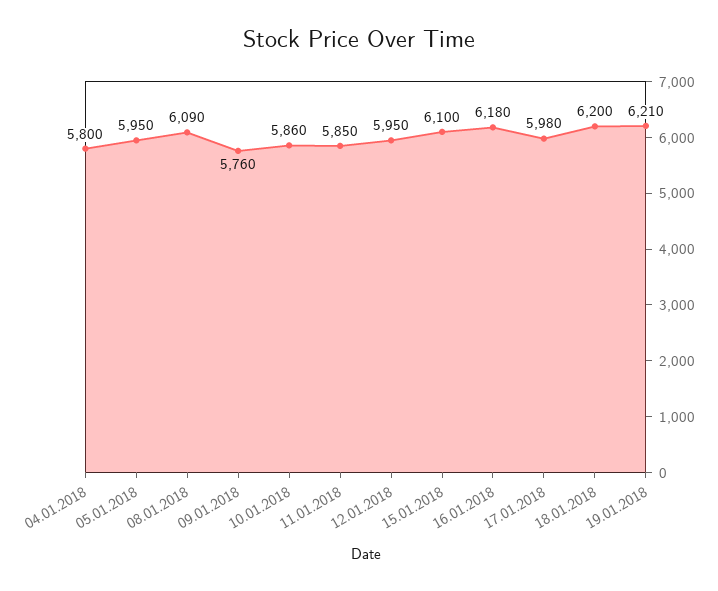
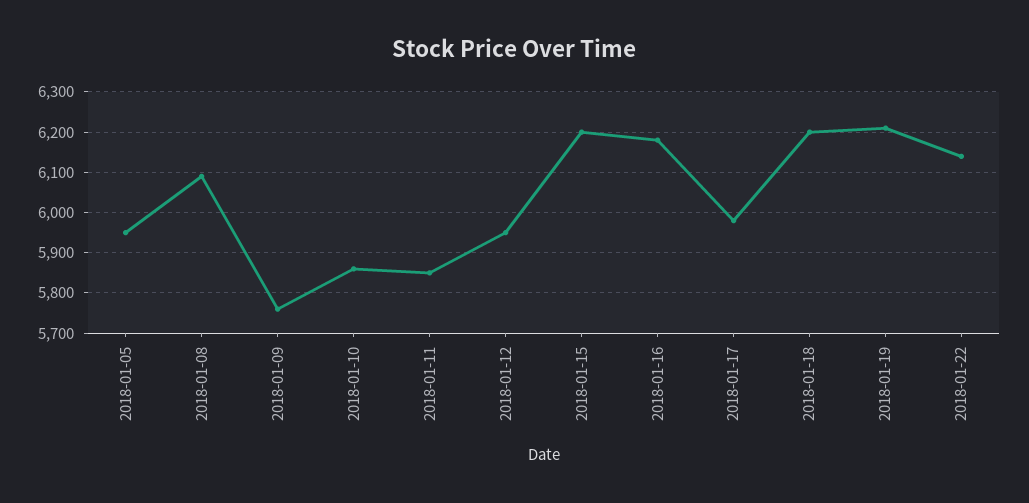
04.01.2018: 5800 -> none
15.01.2018: 6100 -> 6200
2018-01-22: none -> 6140

